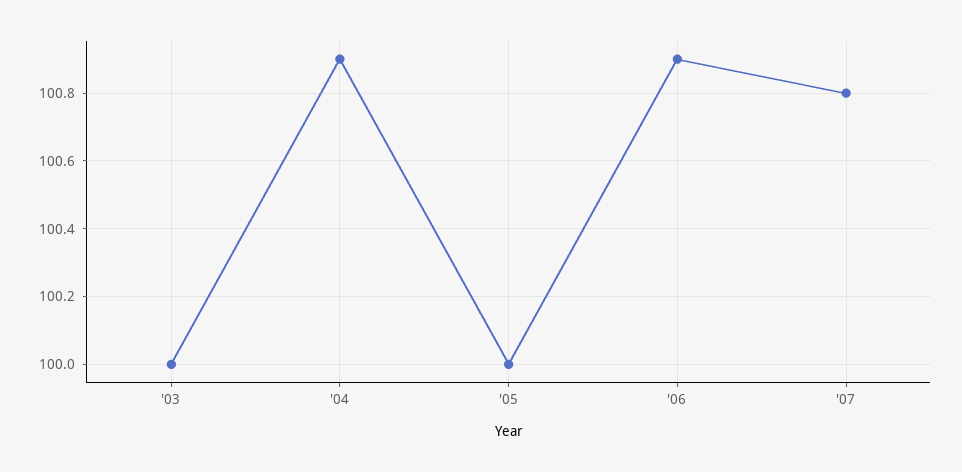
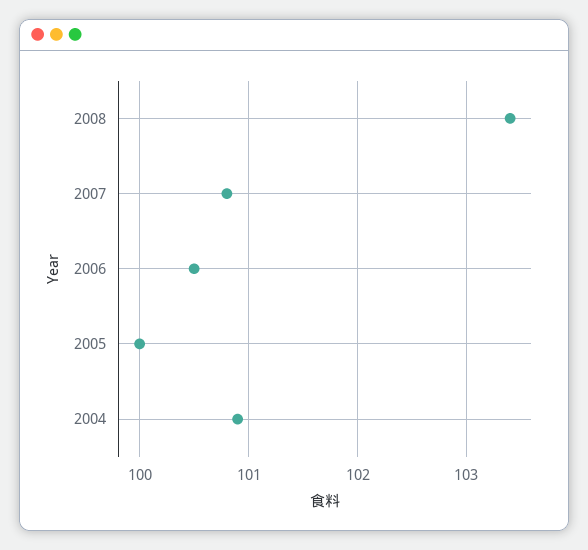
'03: 100 -> none
'06: 100.9 -> 100.5
2008: none -> 103.4

